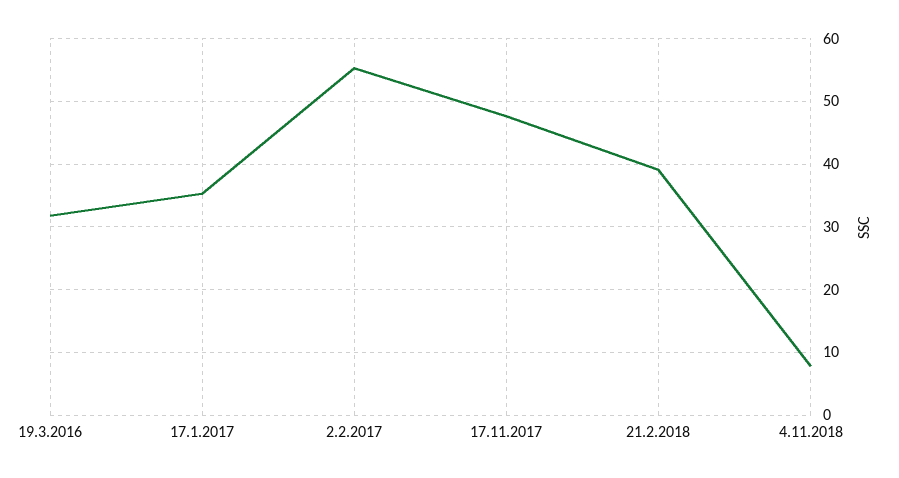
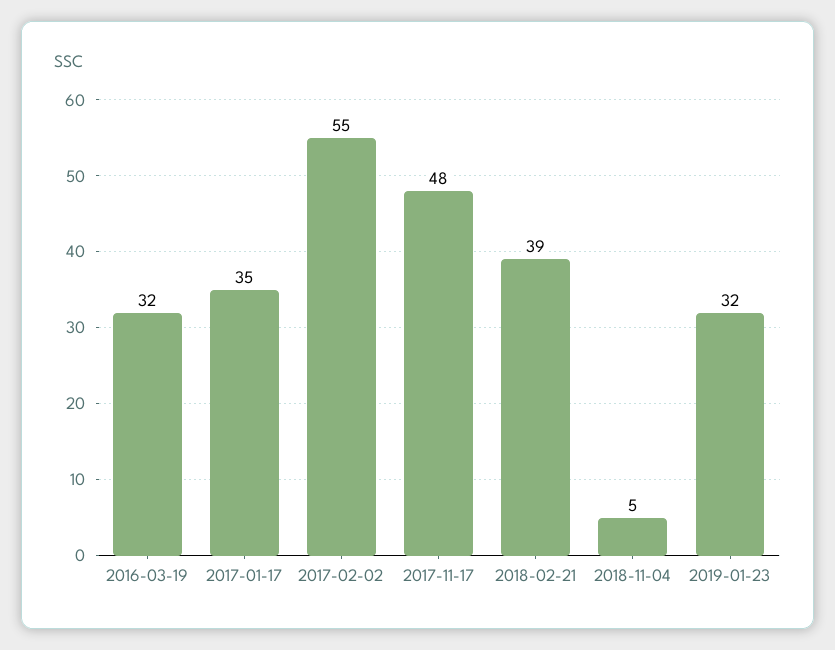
4.11.2018: 8 -> 5
2019-01-23: none -> 32

